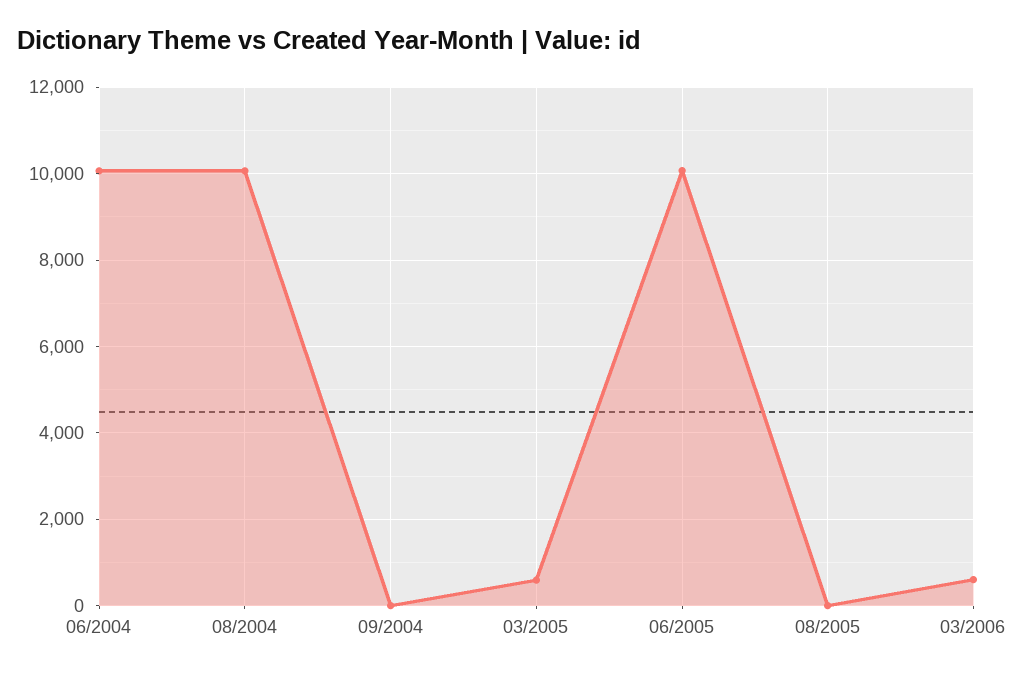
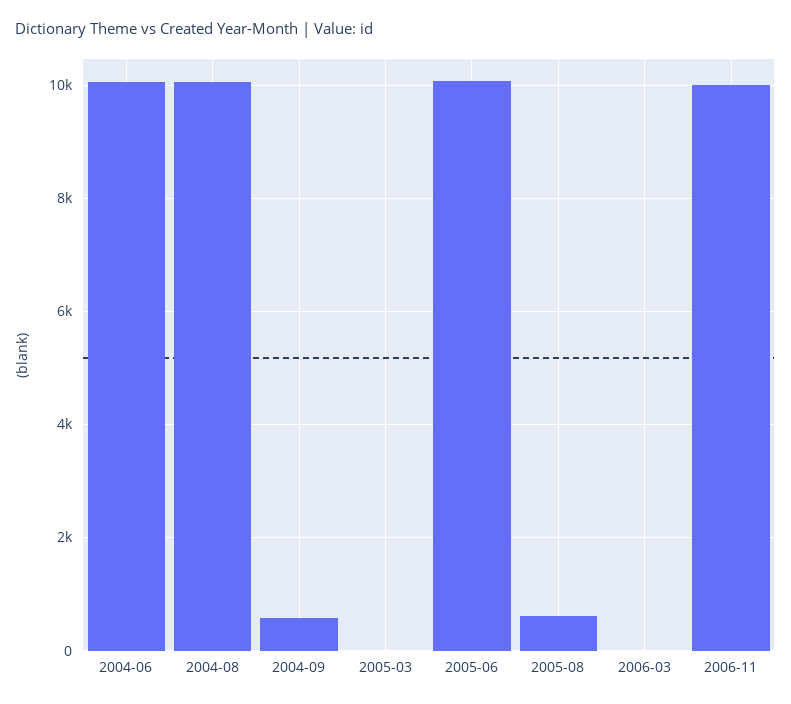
09/2004: 0 -> 600
03/2005: 600 -> 0
08/2005: 0 -> 600
03/2006: 600 -> 0
2006-11: none -> 10000

